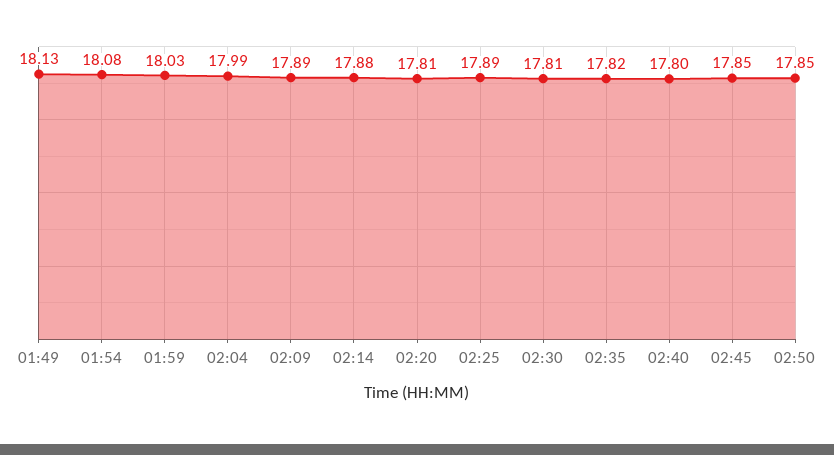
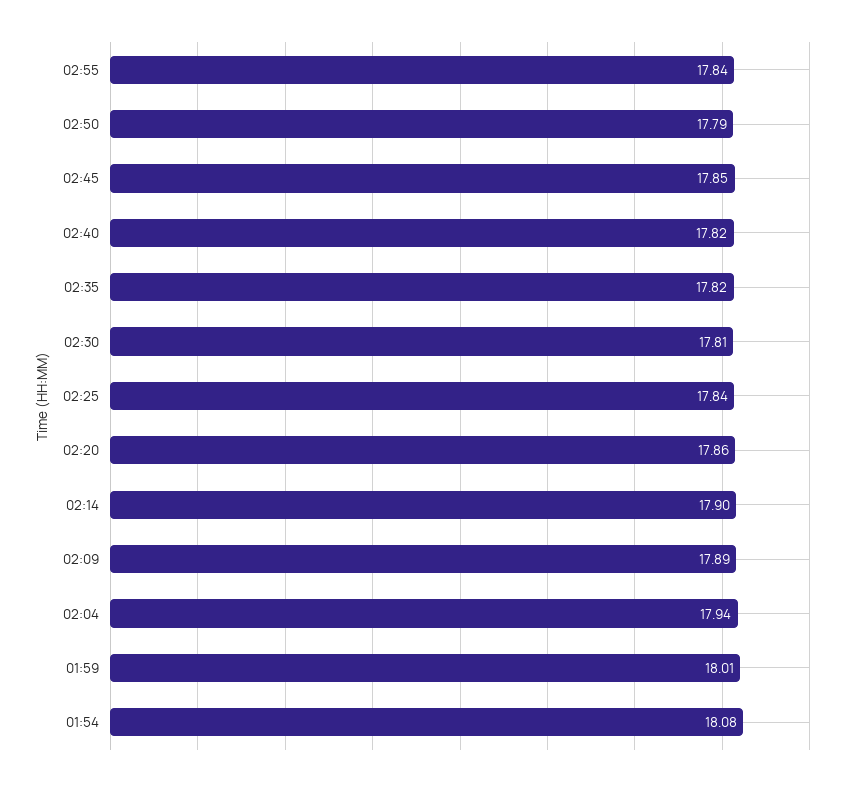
01:49: 18.13 -> none
01:59: 18.03 -> 18.01
02:04: 17.99 -> 17.94
02:14: 17.88 -> 17.9
02:20: 17.81 -> 17.86
02:25: 17.89 -> 17.84
02:40: 17.8 -> 17.82
02:50: 17.85 -> 17.79
02:55: none -> 17.84

